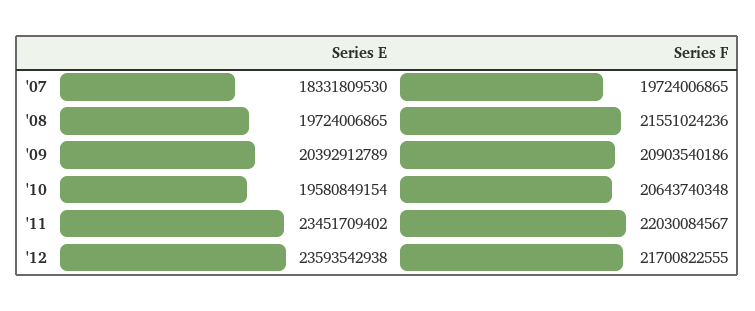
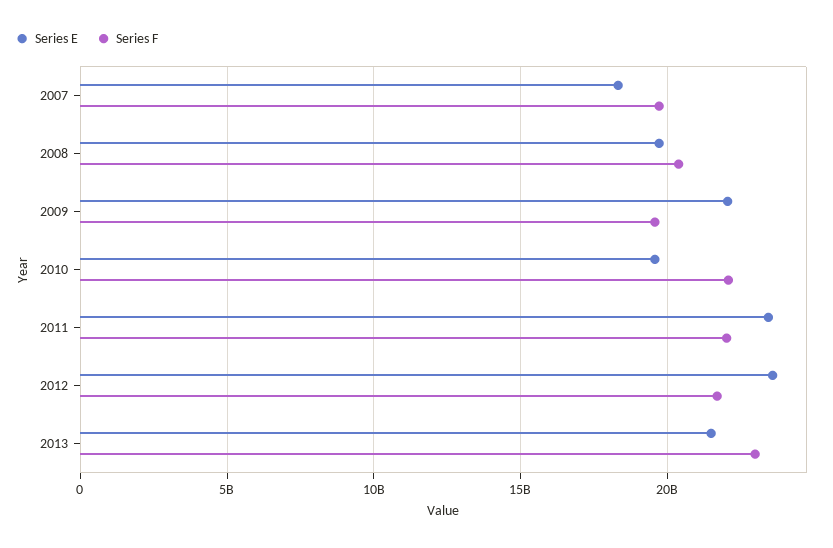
Series F, '08: 21551024236 -> 20500000000
Series E, '09: 20392912789 -> 22000000000
Series F, '09: 20903540186 -> 19500000000
Series F, '10: 20643740348 -> 22000000000
Series E, 2013: none -> 21500000000
Series F, 2013: none -> 23000000000

